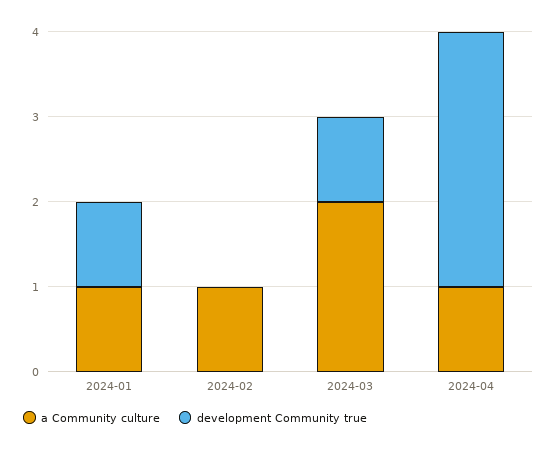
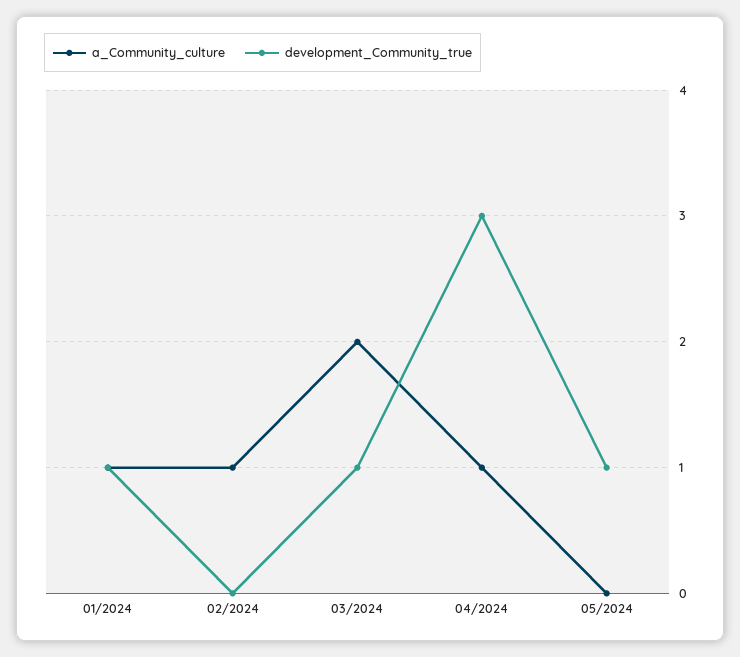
a Community culture, 05/2024: none -> 0
development Community true, 05/2024: none -> 1

